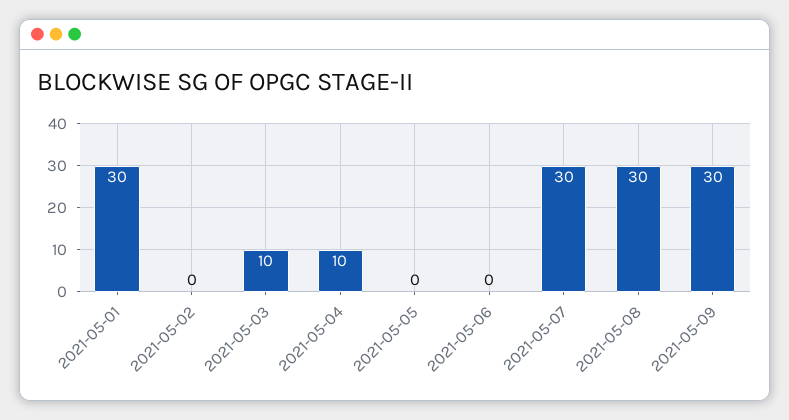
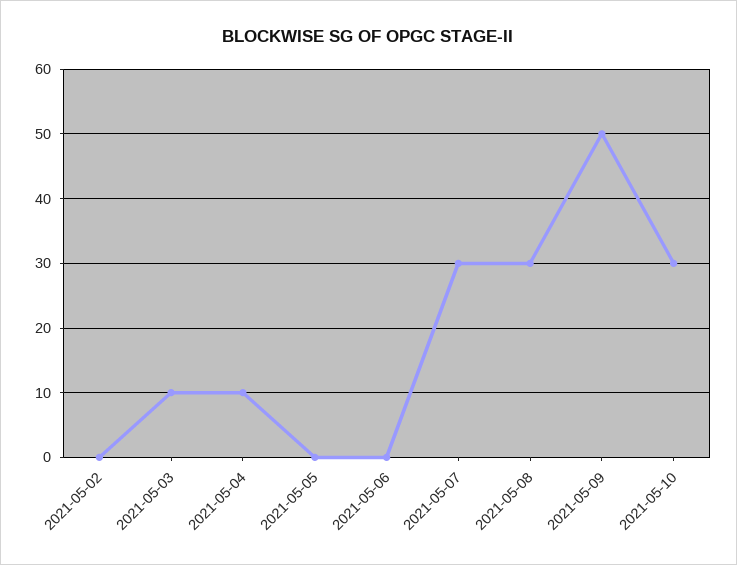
2021-05-01: 30 -> none
2021-05-09: 30 -> 50
2021-05-10: none -> 30

